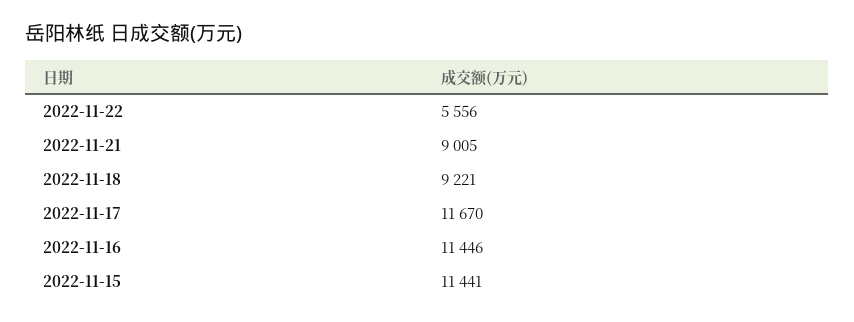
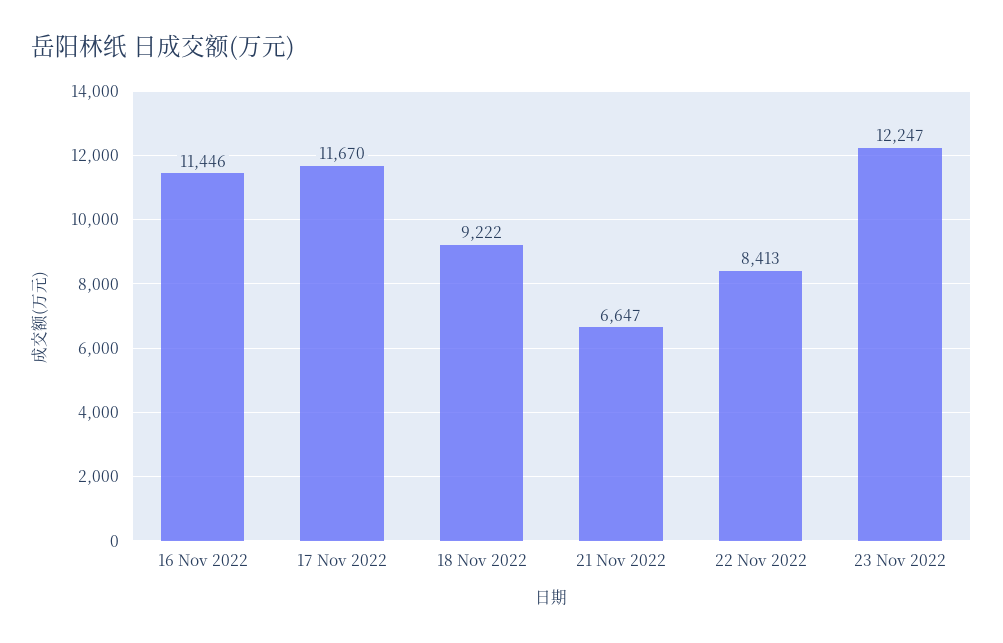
2022-11-22: 5556 -> 8413
2022-11-21: 9005 -> 6647
2022-11-18: 9221 -> 9222
2022-11-15: 11441 -> none
23 Nov 2022: none -> 12247

